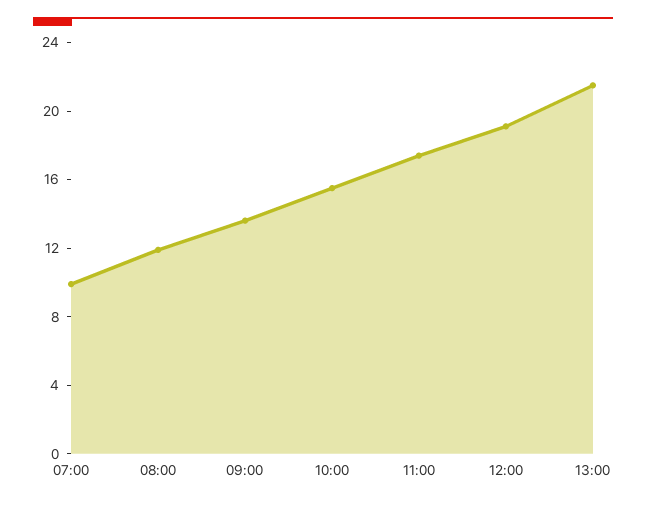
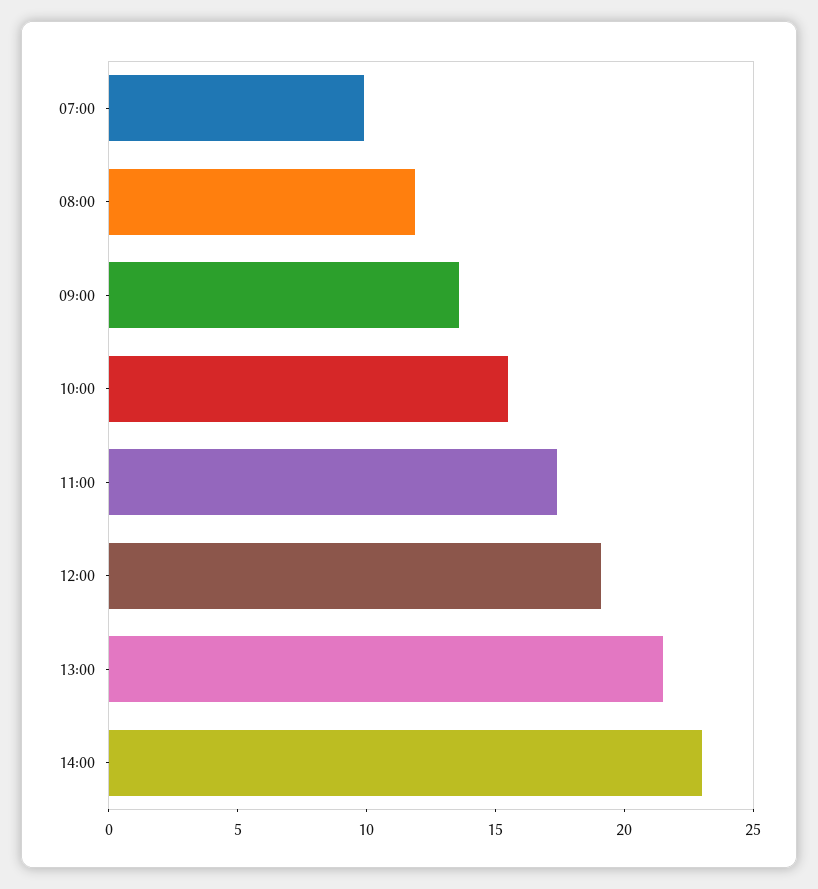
14:00: none -> 23

